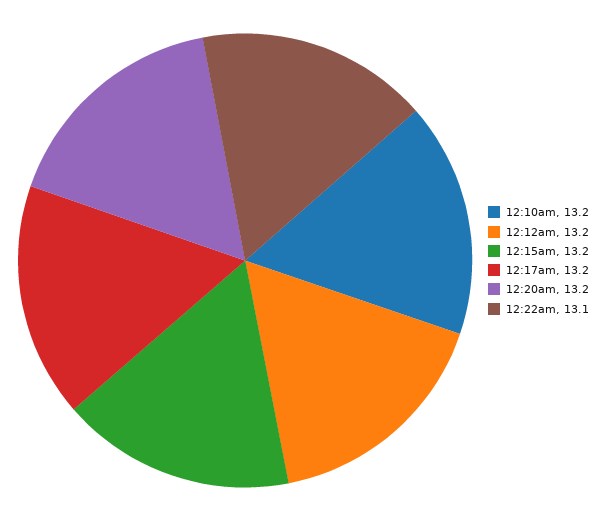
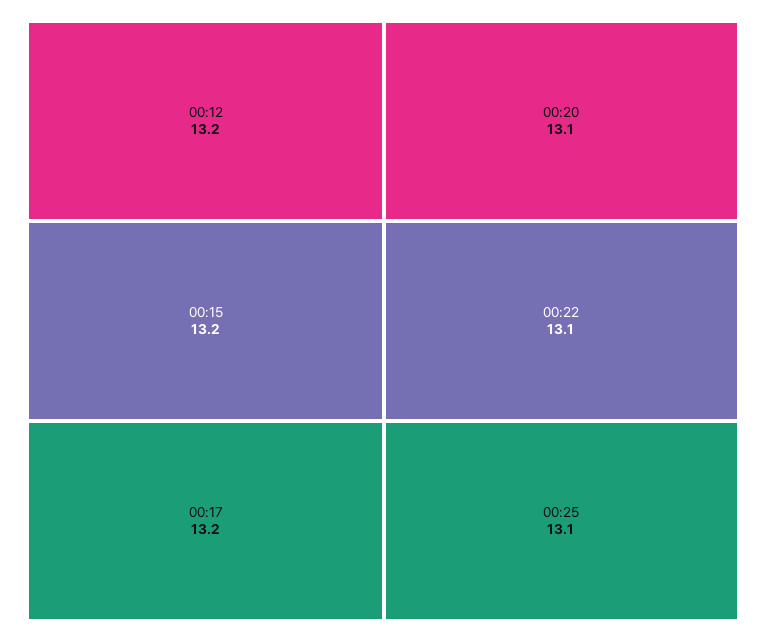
12:10am: 13.2 -> none
12:20am: 13.2 -> 13.1
00:25: none -> 13.1

